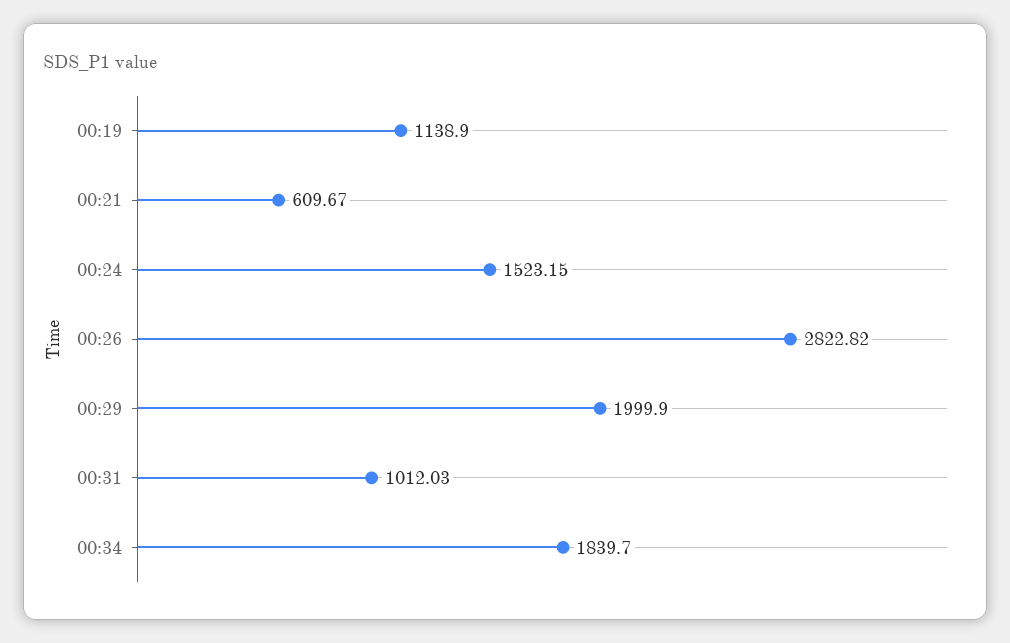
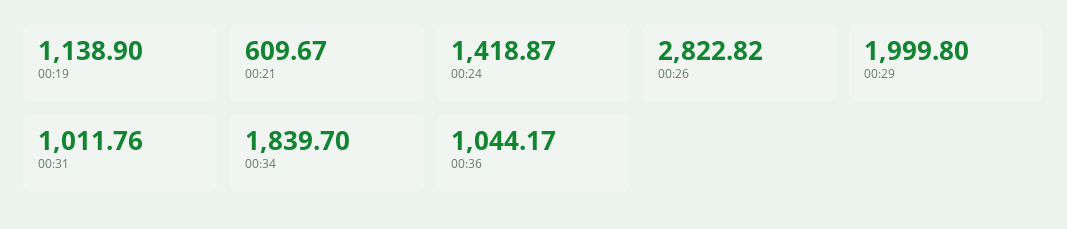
00:24: 1523.15 -> 1418.87
00:29: 1999.9 -> 1999.8
00:31: 1012.03 -> 1011.76
00:36: none -> 1044.17

